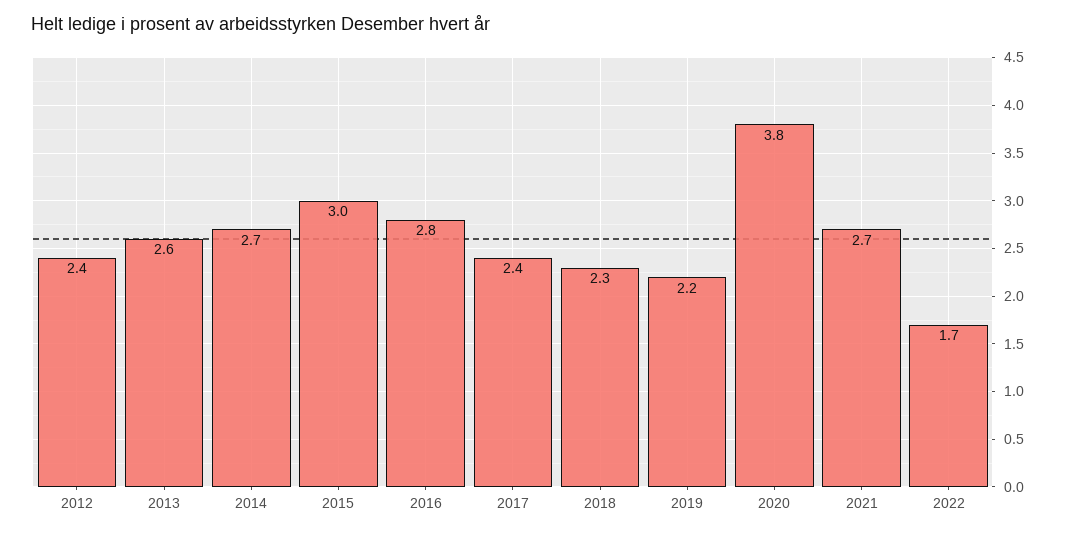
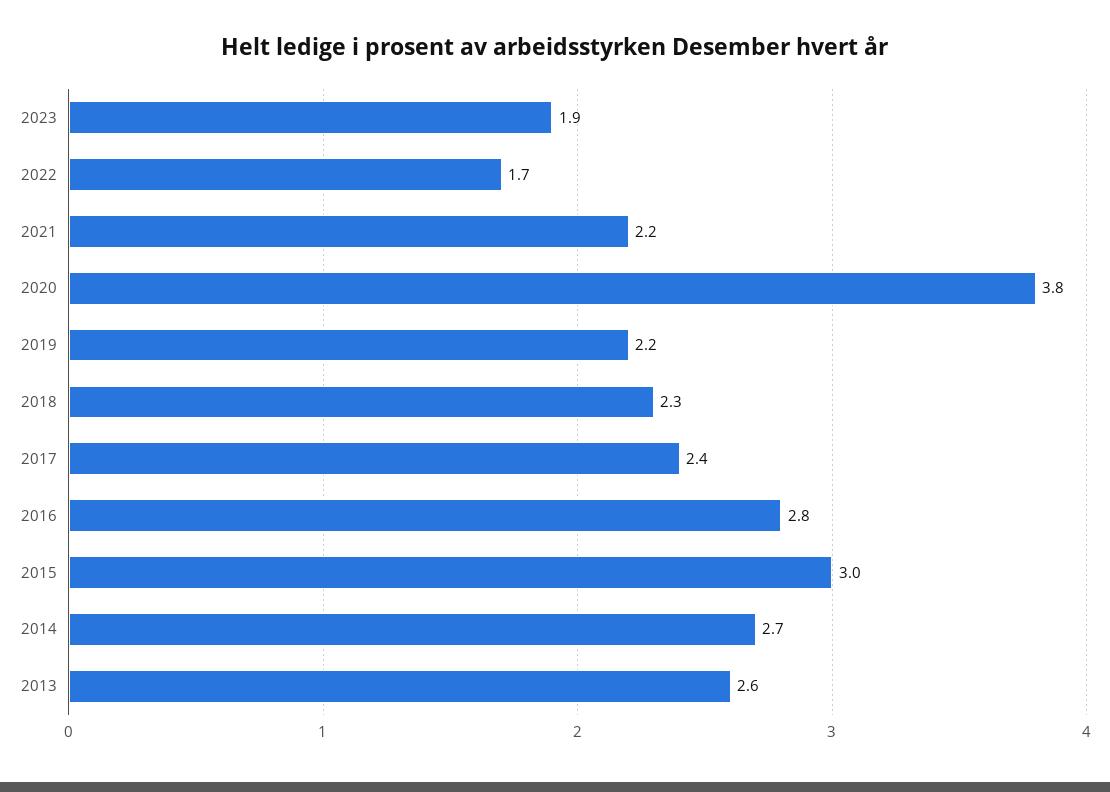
2012: 2.4 -> none
2021: 2.7 -> 2.2
2023: none -> 1.9

